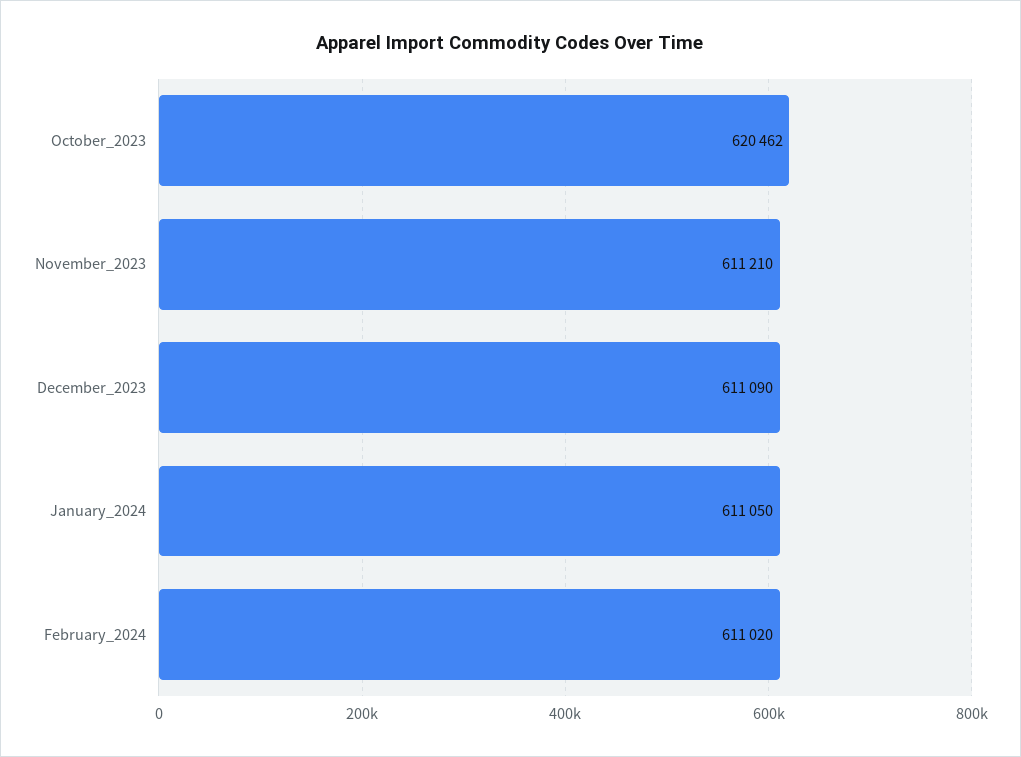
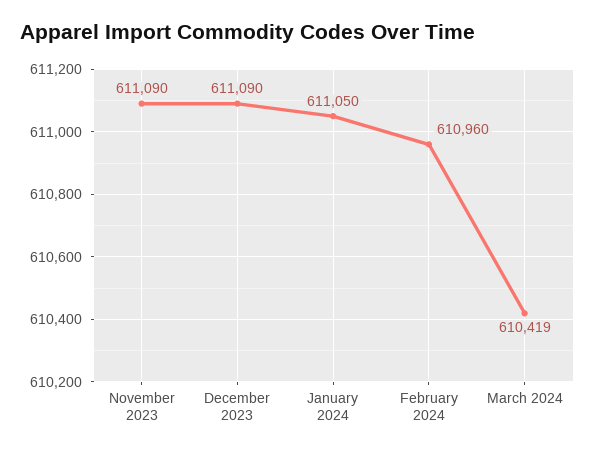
October_2023: 620462 -> none
November_2023: 611210 -> 611090
February_2024: 611020 -> 610960
March 2024: none -> 610419

